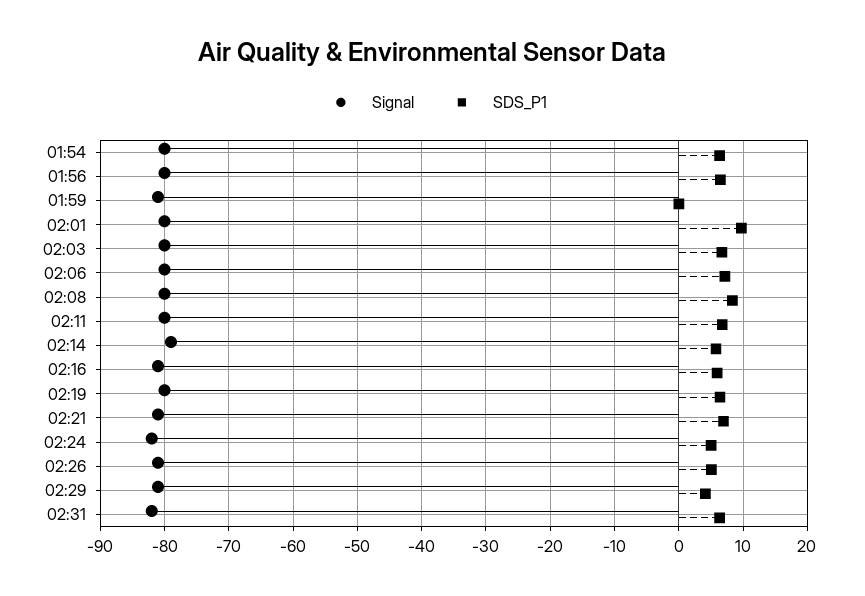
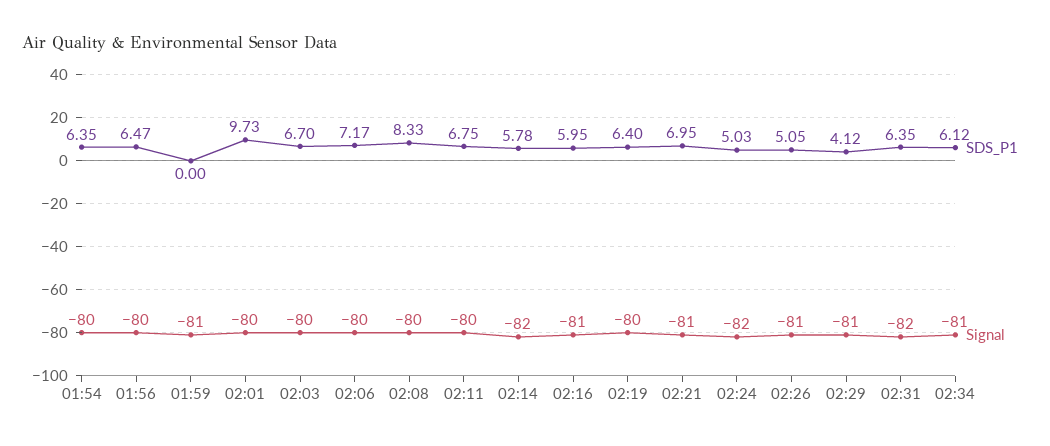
Signal, 02:14: -79 -> -82
SDS_P1, 02:34: none -> 6.12
Signal, 02:34: none -> -81

